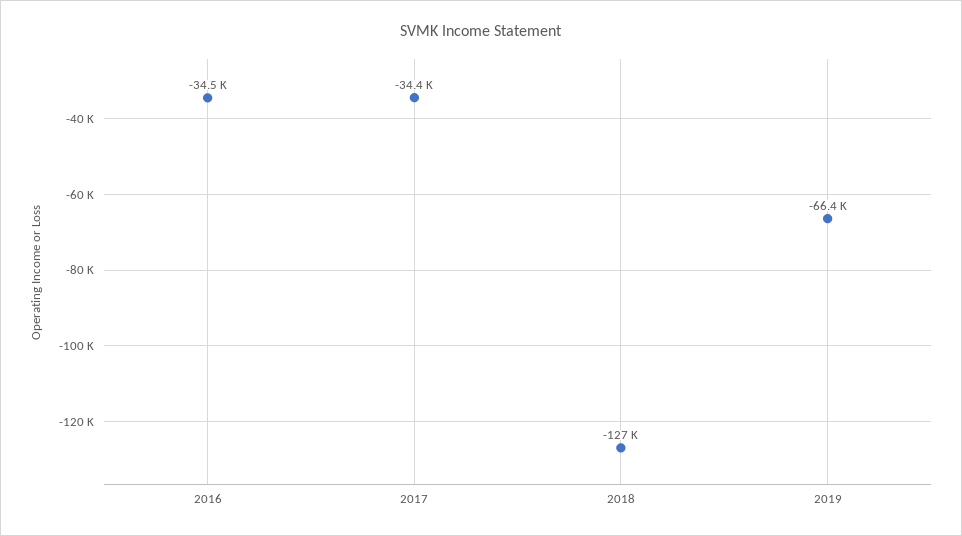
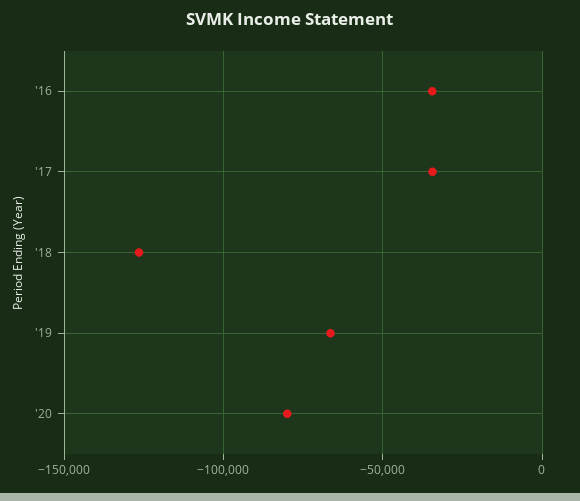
'20: none -> -80000

